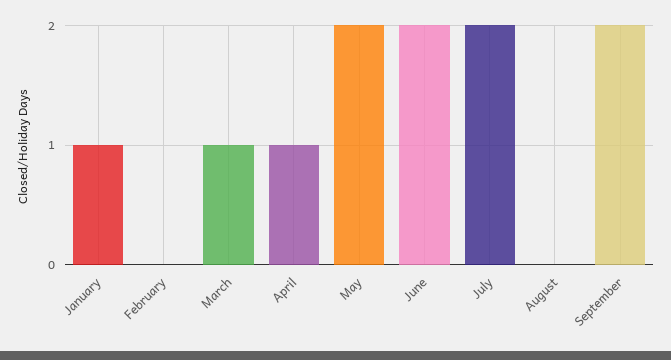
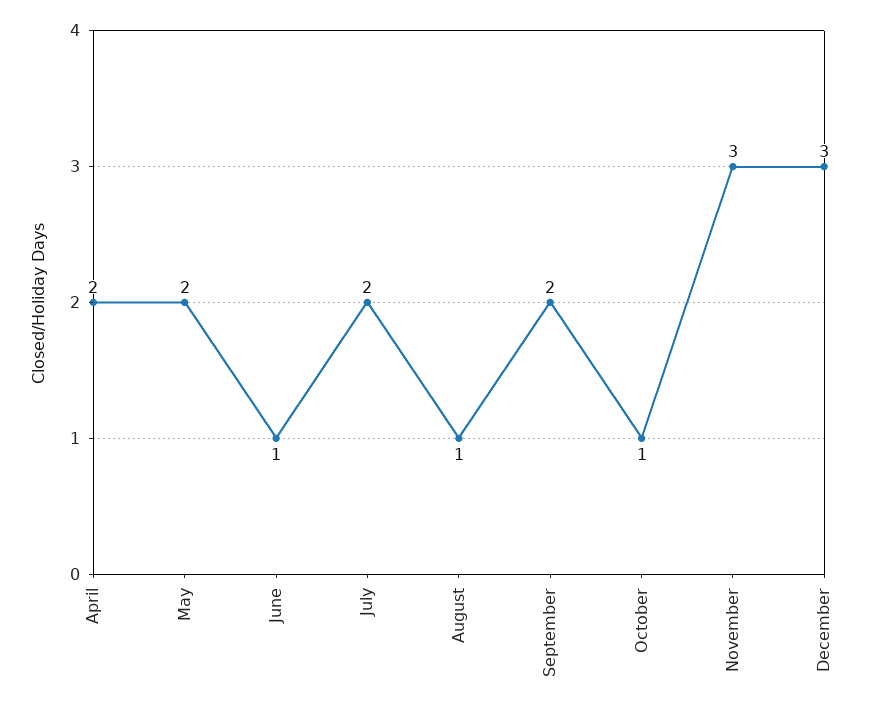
January: 1 -> none
February: 0 -> none
March: 1 -> none
April: 1 -> 2
June: 2 -> 1
August: 0 -> 1
October: none -> 1
November: none -> 3
December: none -> 3

